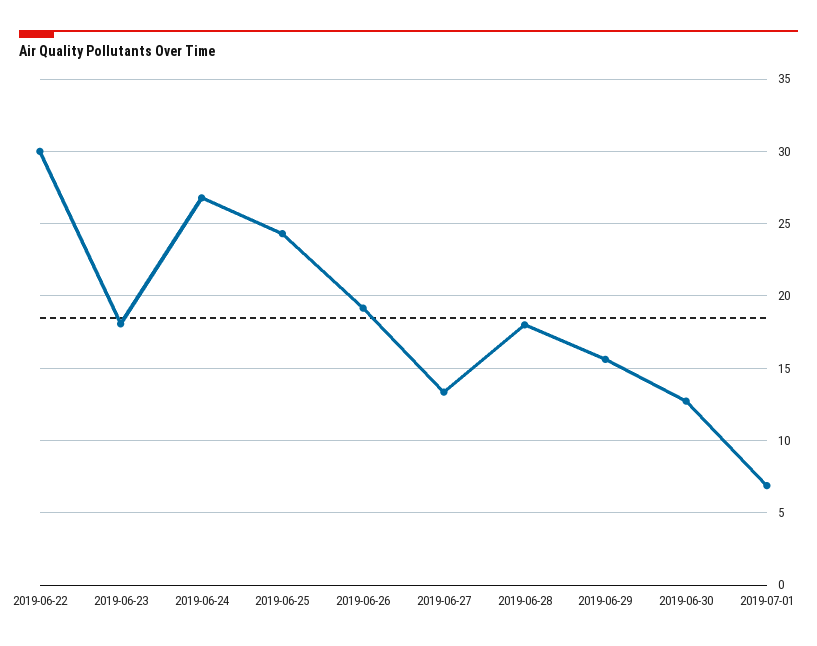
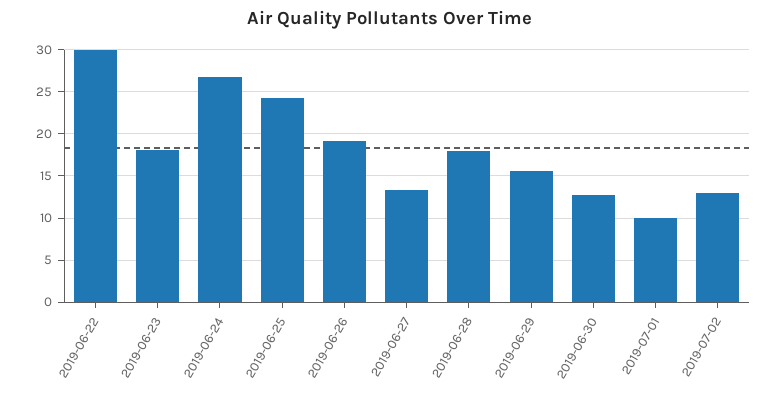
2019-07-01: 7 -> 10
2019-07-02: none -> 13

